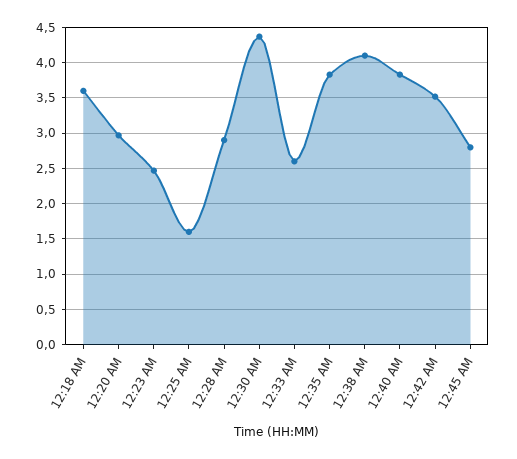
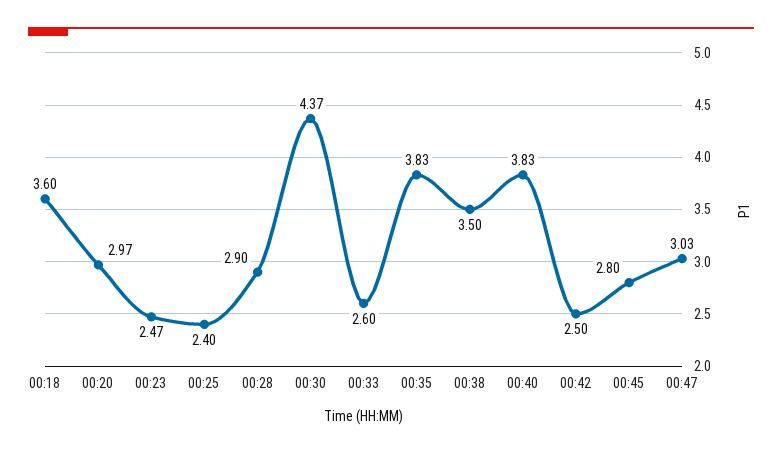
12:25 AM: 1.6 -> 2.4
12:38 AM: 4.1 -> 3.5
12:42 AM: 3.5 -> 2.5
00:47: none -> 3.03

